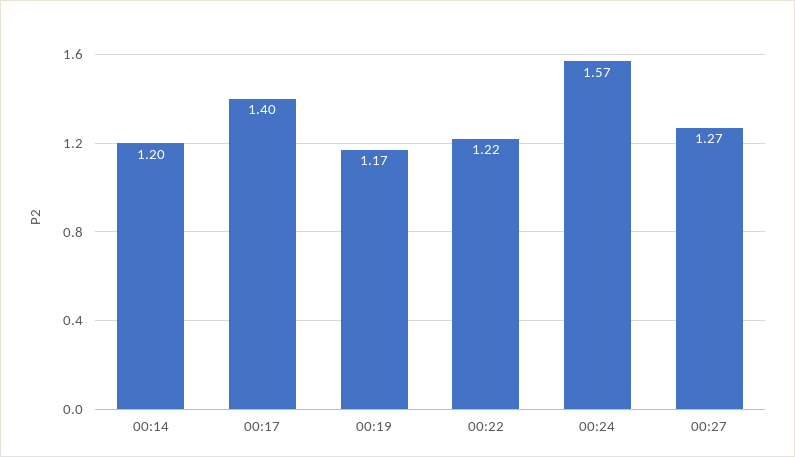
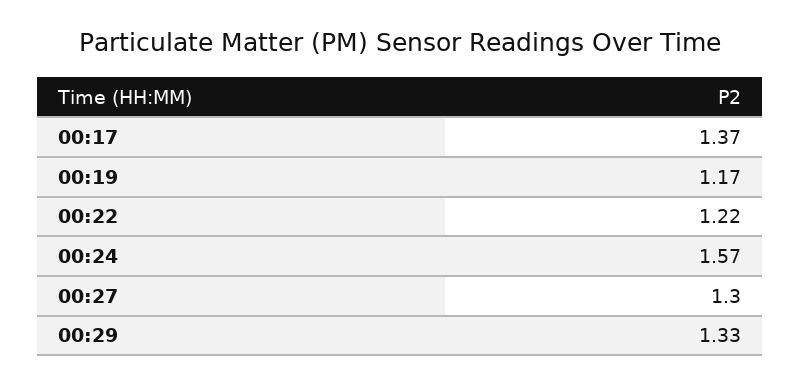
00:14: 1.2 -> none
00:17: 1.4 -> 1.37
00:27: 1.27 -> 1.3
00:29: none -> 1.33

